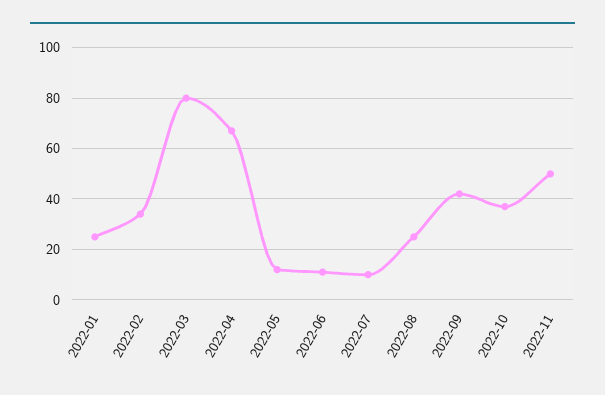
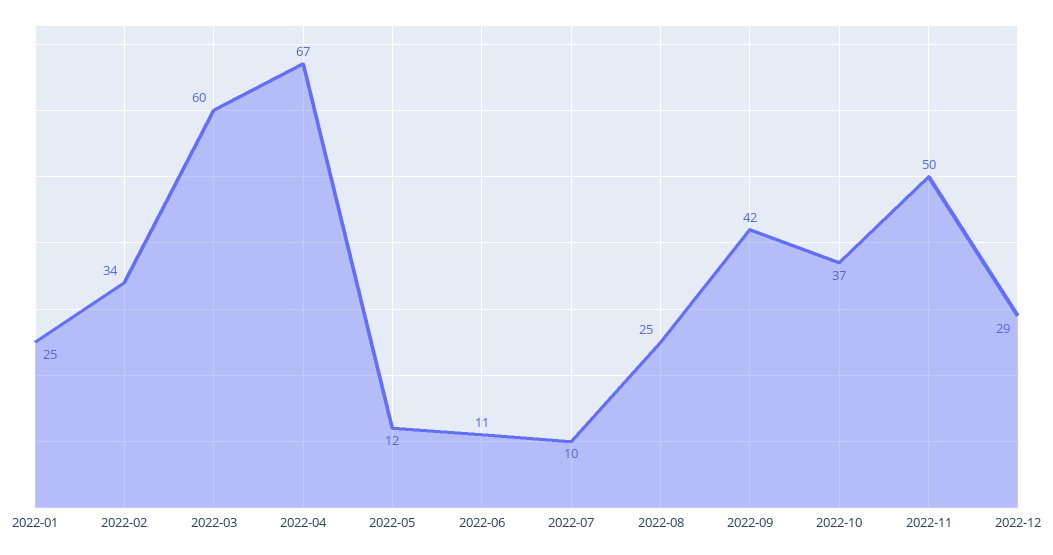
2022-03: 80 -> 60
2022-12: none -> 29

